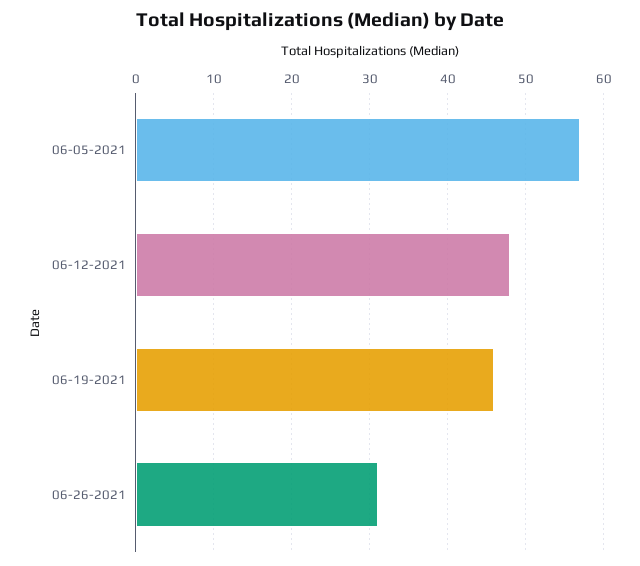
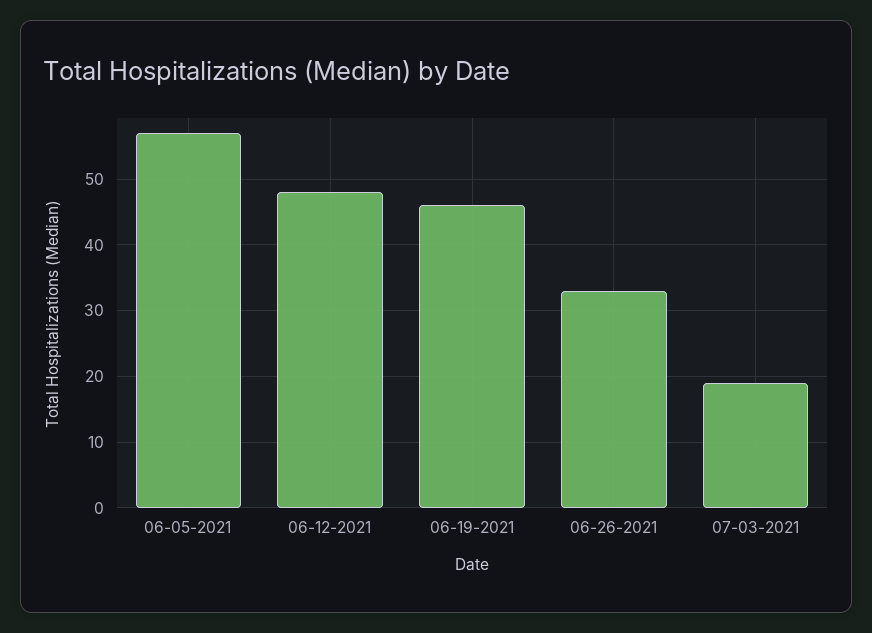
06-26-2021: 31 -> 33
07-03-2021: none -> 19

